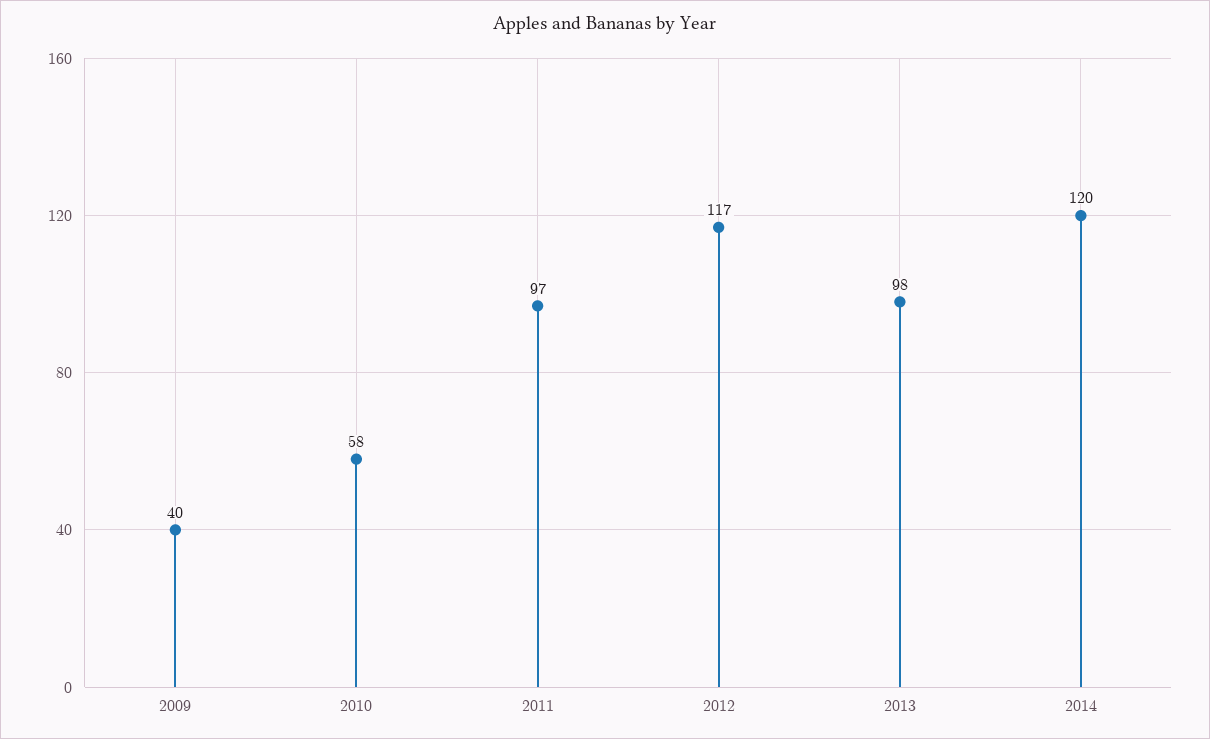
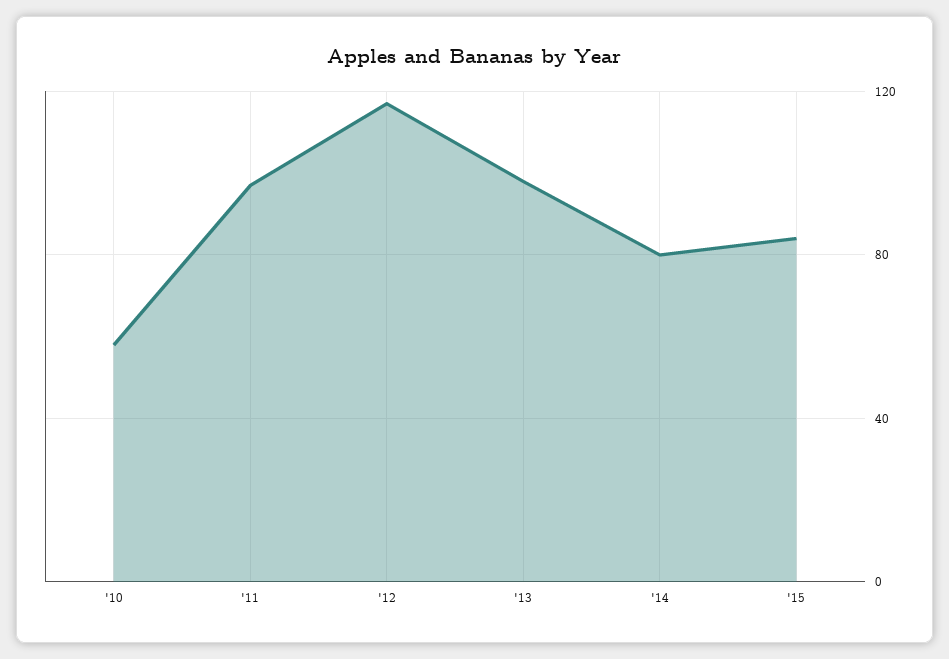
2009: 40 -> none
2014: 120 -> 80
'15: none -> 85

